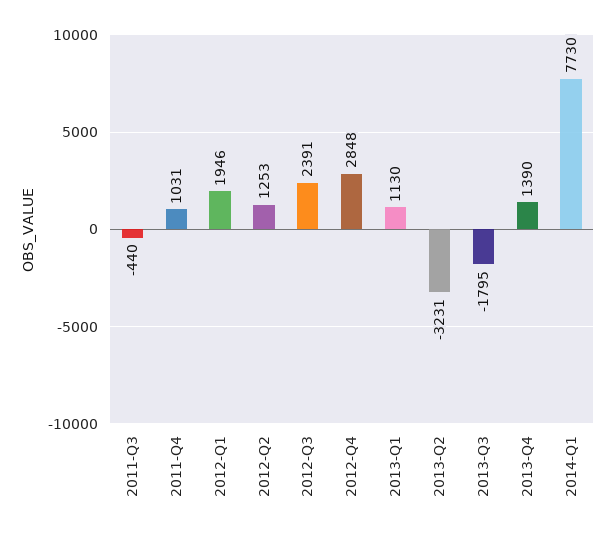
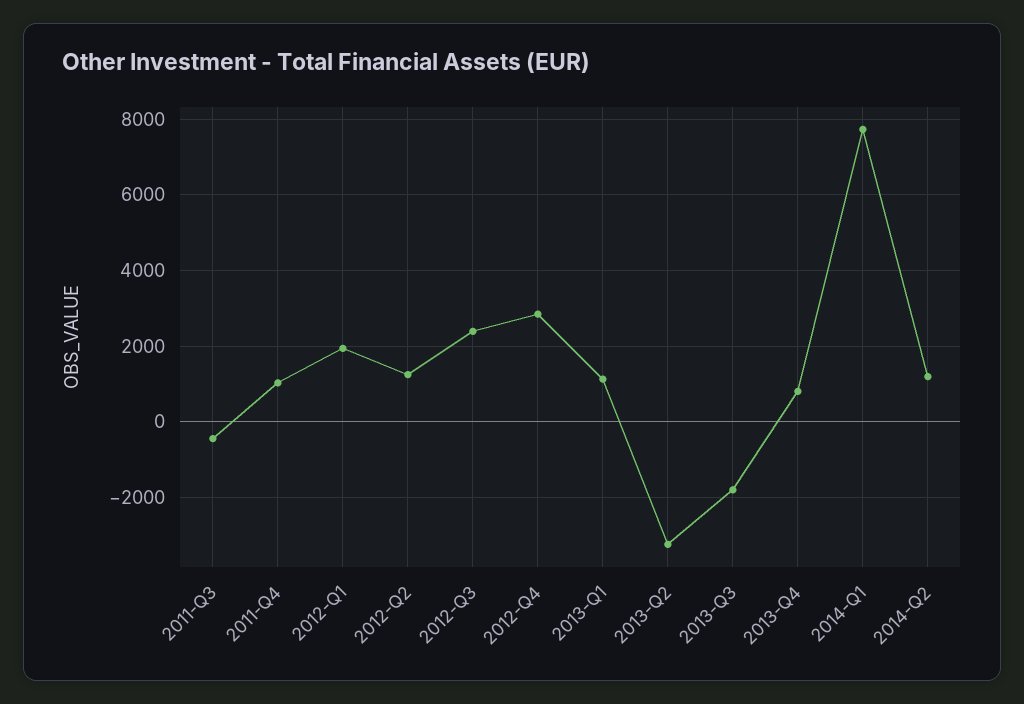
2013-Q4: 1390 -> 800
2014-Q2: none -> 1200

